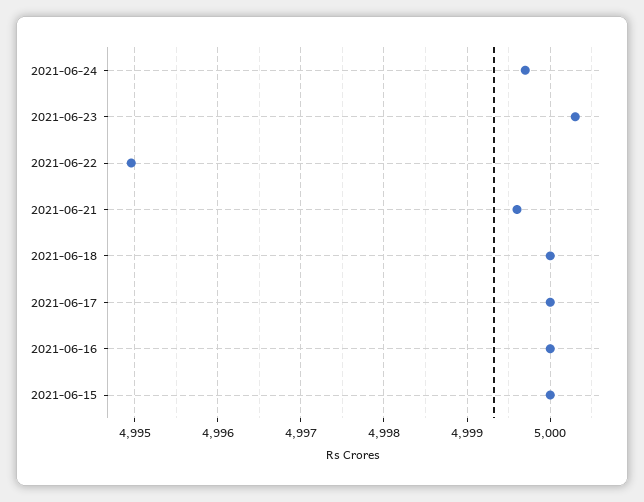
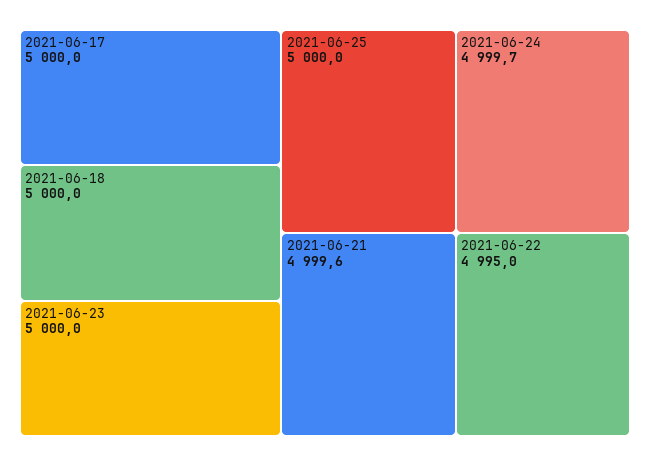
2021-06-23: 5000.3 -> 5000
2021-06-16: 5000 -> none
2021-06-15: 5000 -> none
2021-06-25: none -> 5000

